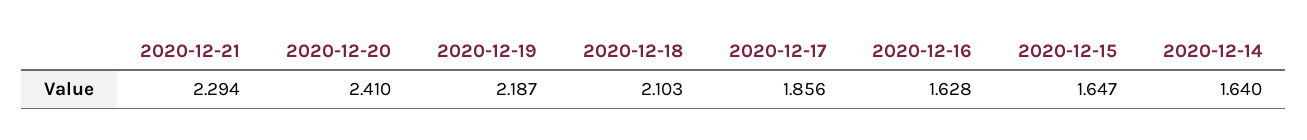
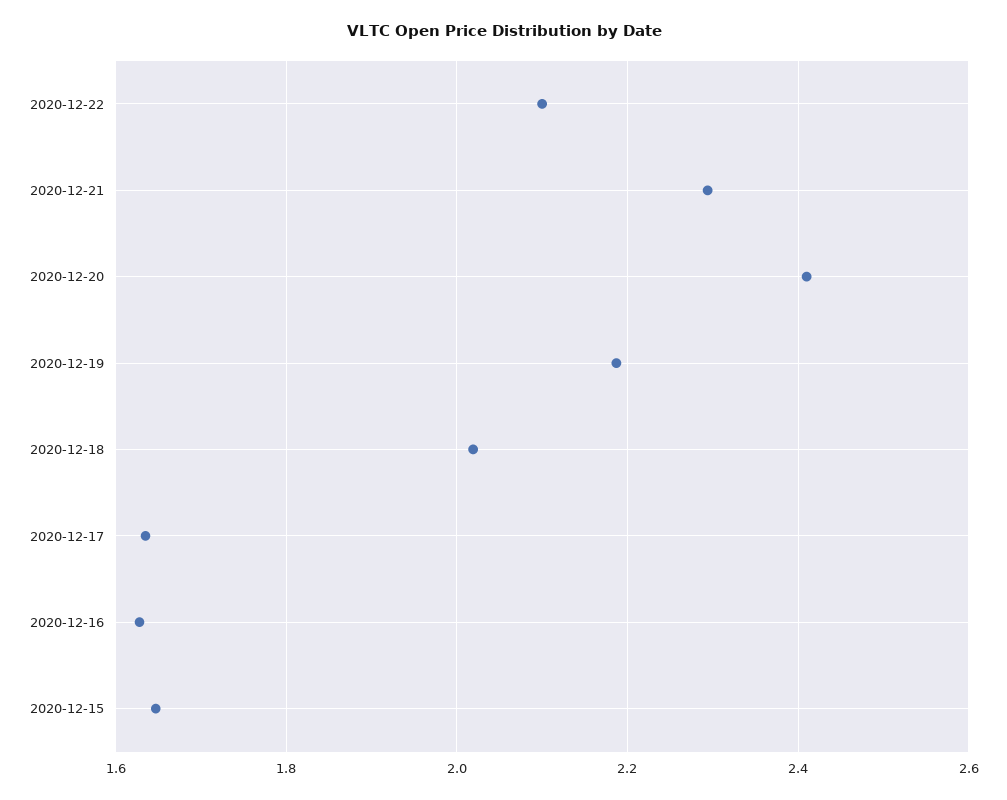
2020-12-18: 2.103 -> 2.02
2020-12-17: 1.856 -> 1.64
2020-12-14: 1.64 -> none
2020-12-22: none -> 2.1

